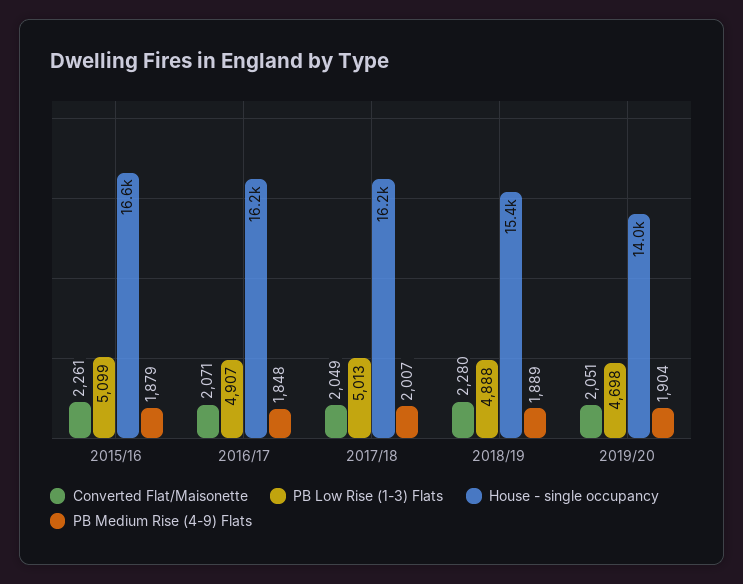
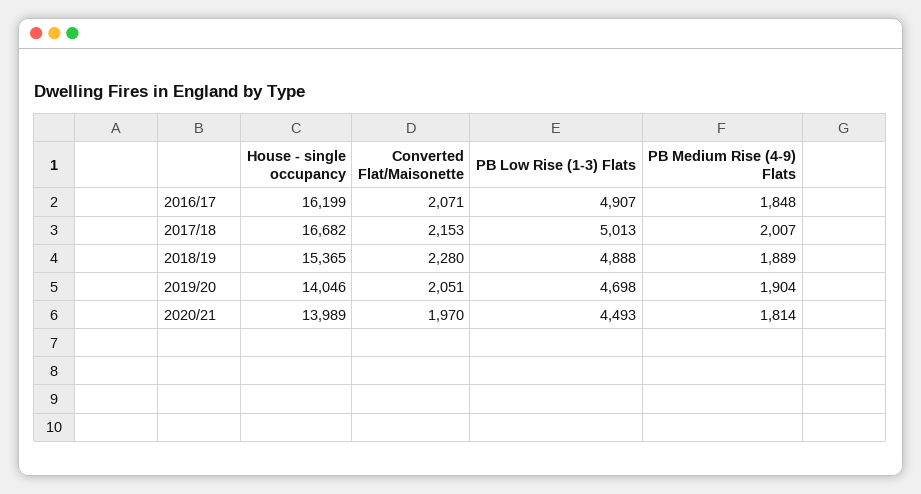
Converted Flat/Maisonette, 2015/16: 2261 -> none
PB Low Rise (1-3) Flats, 2015/16: 5099 -> none
House - single occupancy, 2015/16: 16600 -> none
PB Medium Rise (4-9) Flats, 2015/16: 1879 -> none
Converted Flat/Maisonette, 2017/18: 2049 -> 2153
House - single occupancy, 2017/18: 16200 -> 16682
House - single occupancy, 2020/21: none -> 13989
Converted Flat/Maisonette, 2020/21: none -> 1970
PB Low Rise (1-3) Flats, 2020/21: none -> 4493
PB Medium Rise (4-9) Flats, 2020/21: none -> 1814

